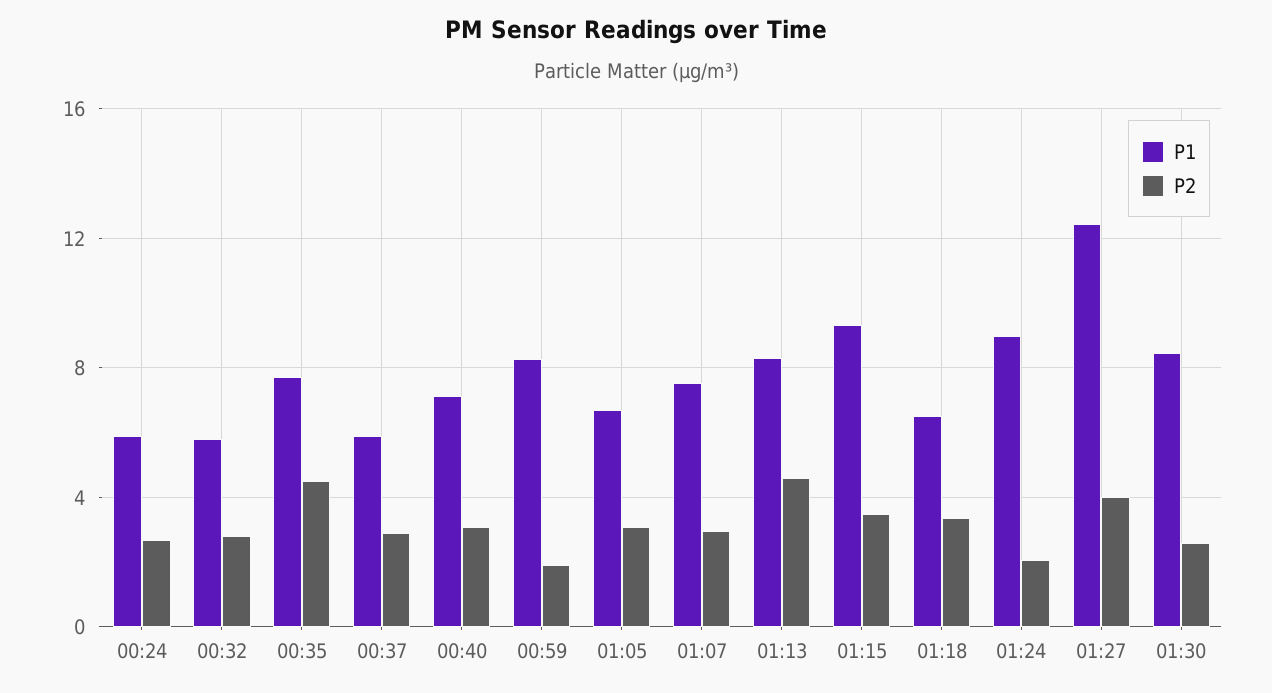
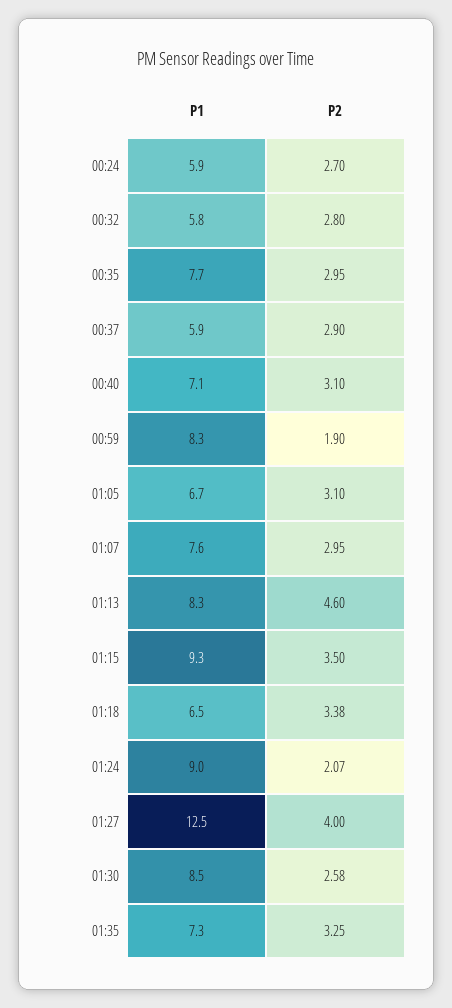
P2, 00:35: 4.5 -> 2.95
P1, 01:35: none -> 7.3
P2, 01:35: none -> 3.25

